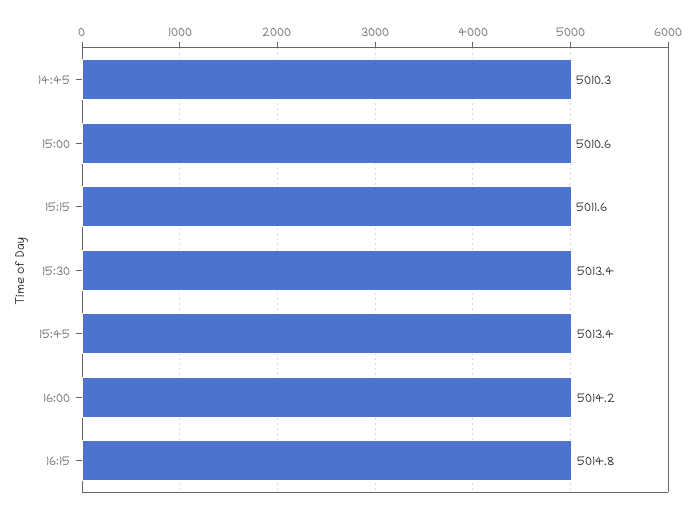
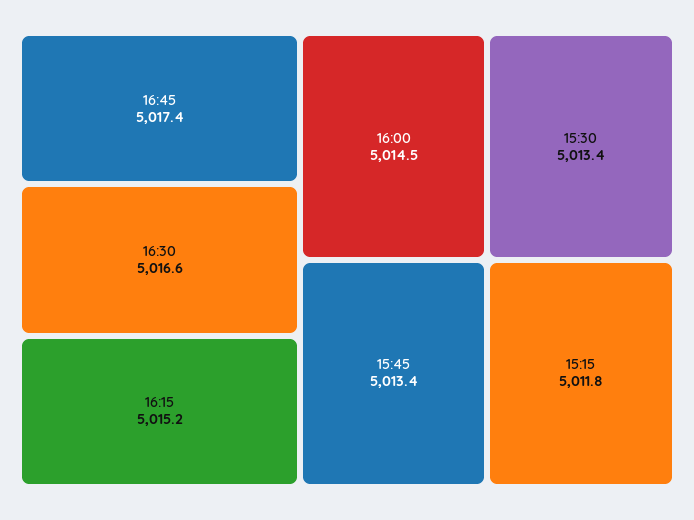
14:45: 5010.3 -> none
15:00: 5010.6 -> none
15:15: 5011.6 -> 5011.8
16:00: 5014.2 -> 5014.5
16:15: 5014.8 -> 5015.2
16:45: none -> 5017.4
16:30: none -> 5016.6

